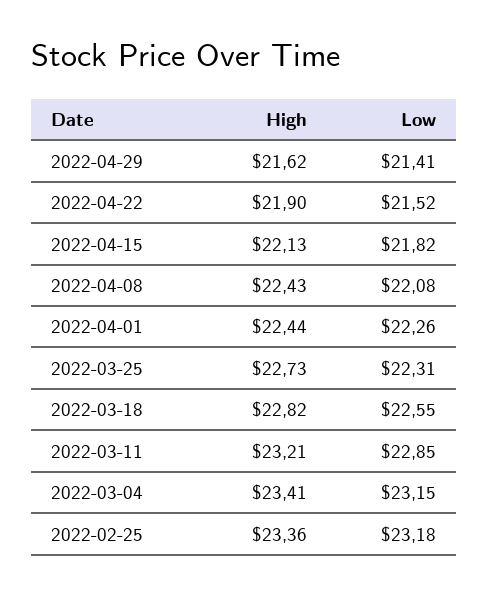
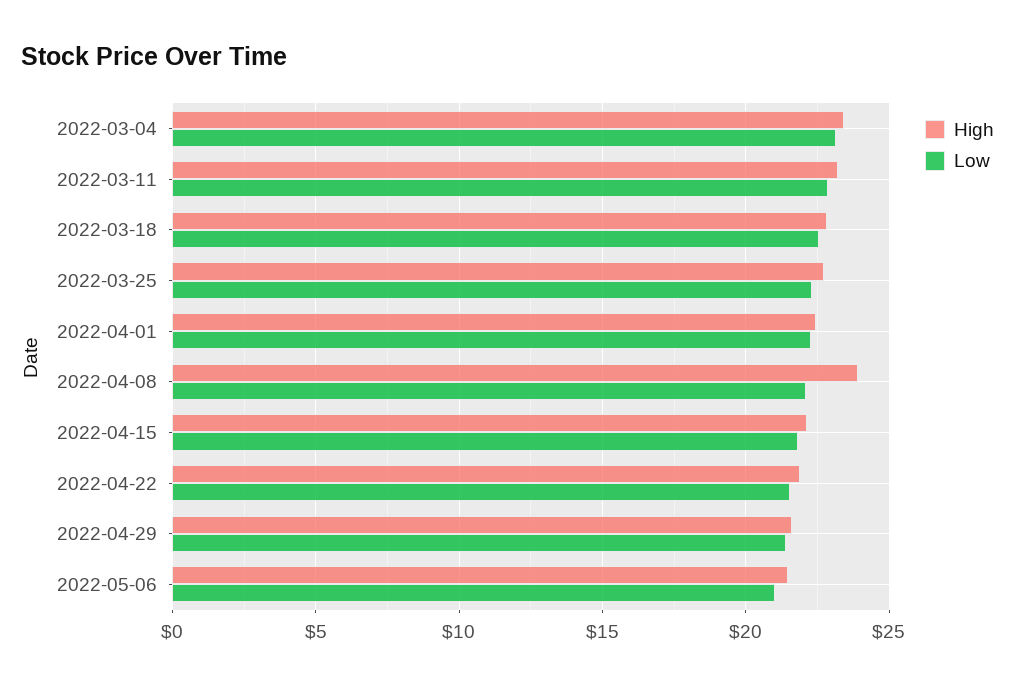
High, 2022-04-08: 22.43 -> 24
High, 2022-02-25: 23.36 -> none
Low, 2022-02-25: 23.18 -> none
High, 2022-05-06: none -> 21.5
Low, 2022-05-06: none -> 21

